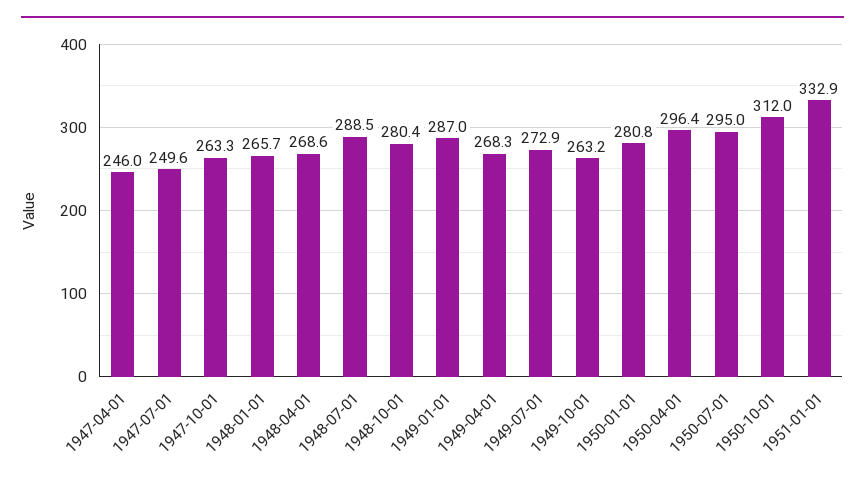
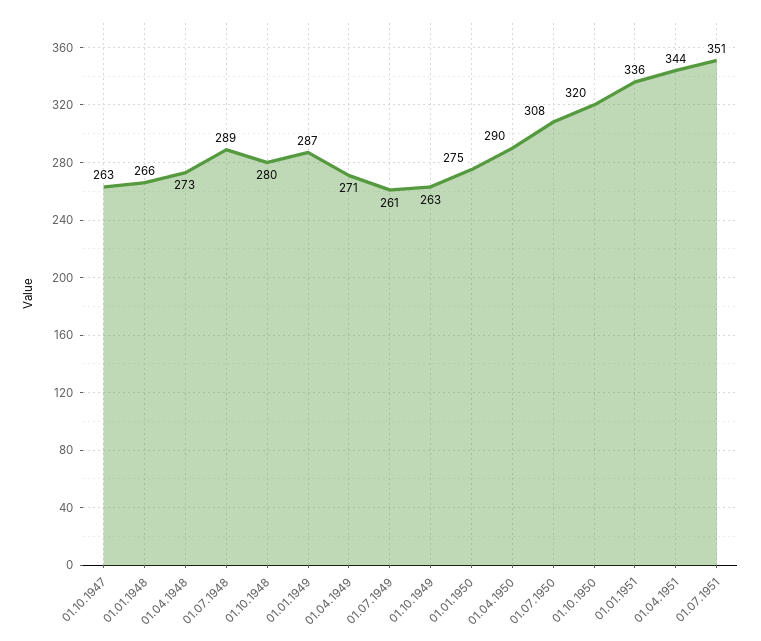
1947-04-01: 246 -> none
1947-07-01: 249.6 -> none
1948-04-01: 268.6 -> 273
1949-04-01: 268.3 -> 271
1949-07-01: 272.9 -> 261
1950-01-01: 280.8 -> 275
1950-04-01: 296.4 -> 290
1950-07-01: 295 -> 308
1950-10-01: 312 -> 320
1951-01-01: 332.9 -> 336
01.04.1951: none -> 344
01.07.1951: none -> 351

